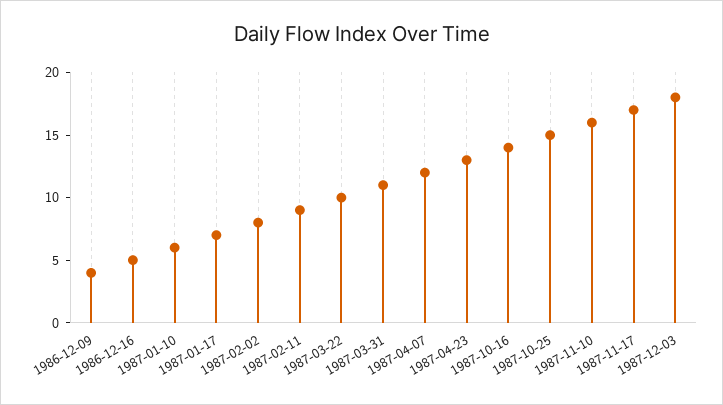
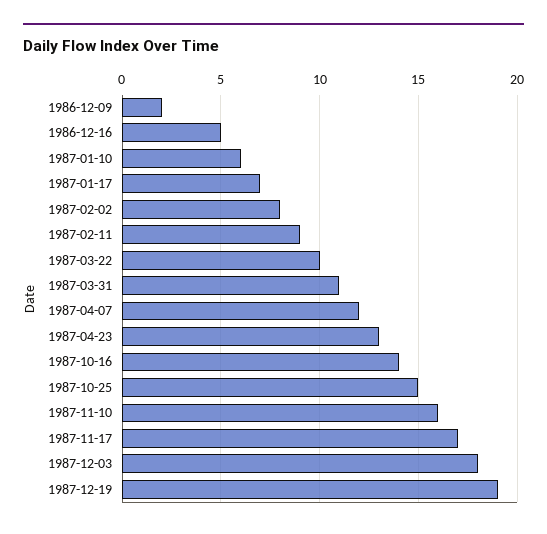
1986-12-09: 4 -> 2
1987-12-19: none -> 19

